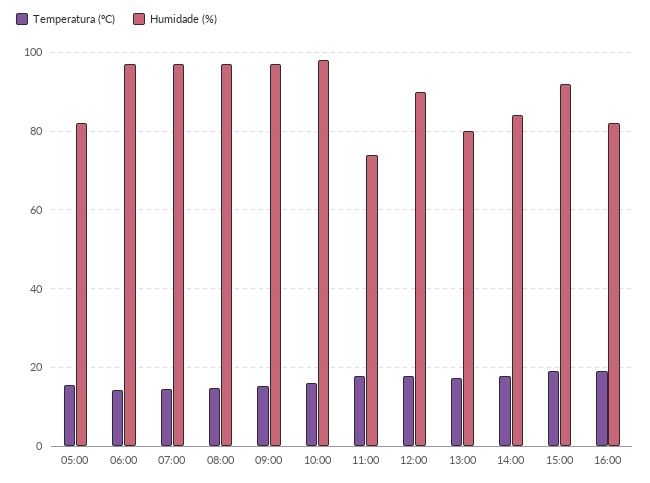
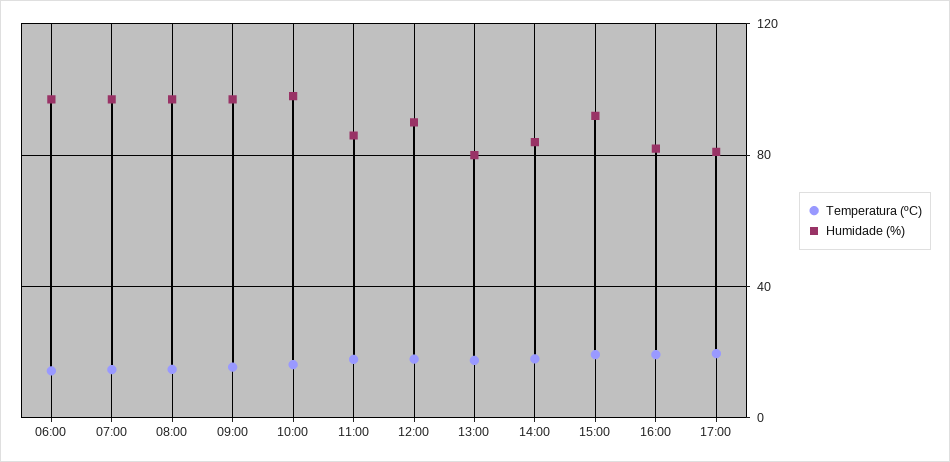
Temperatura (ºC), 05:00: 16 -> none
Humidade (%), 05:00: 82 -> none
Humidade (%), 11:00: 74 -> 85
Temperatura (ºC), 17:00: none -> 20
Humidade (%), 17:00: none -> 80

